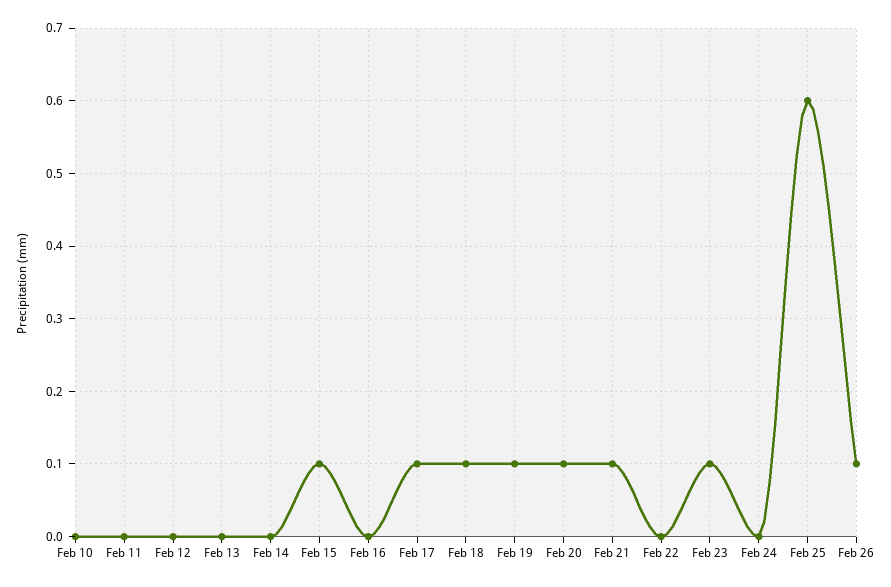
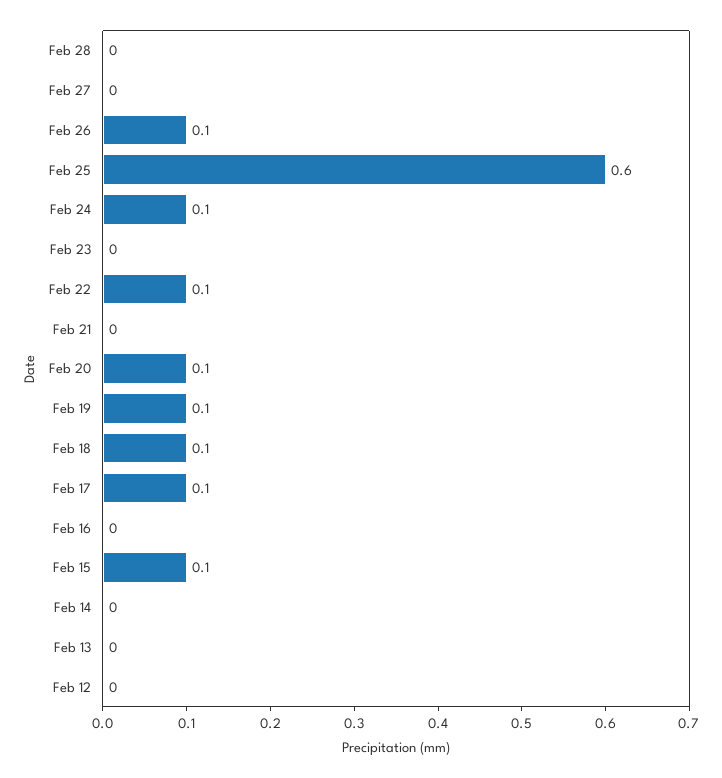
Feb 10: 0 -> none
Feb 11: 0 -> none
Feb 21: 0.1 -> 0
Feb 22: 0 -> 0.1
Feb 23: 0.1 -> 0
Feb 24: 0 -> 0.1
Feb 28: none -> 0
Feb 27: none -> 0

